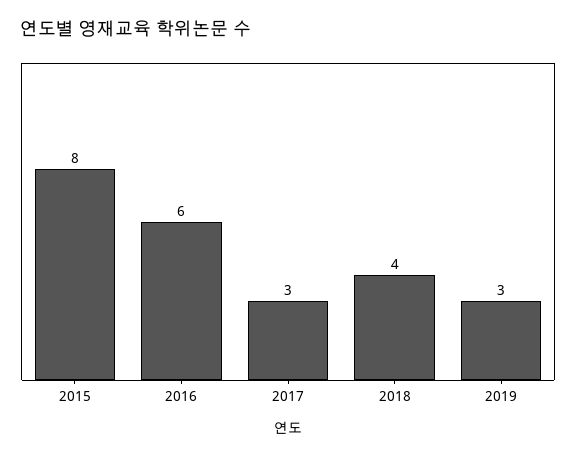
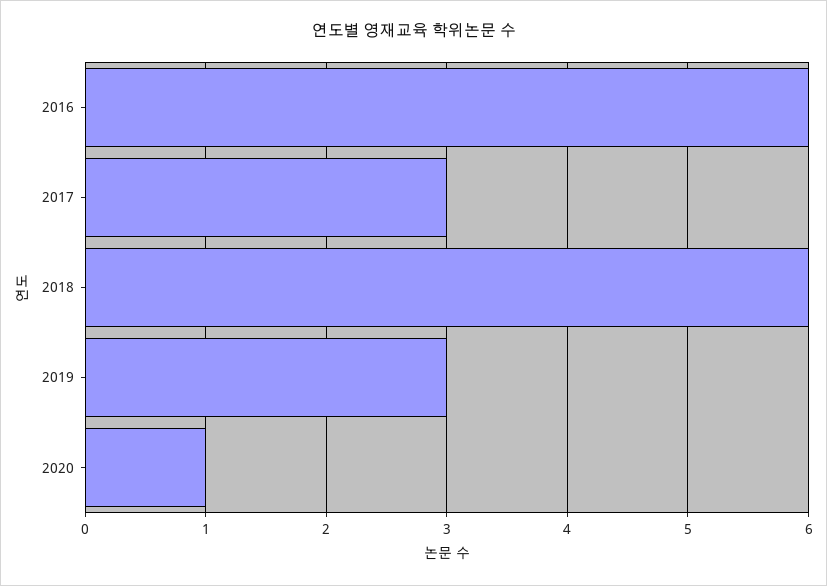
2015: 8 -> none
2018: 4 -> 6
2020: none -> 1

